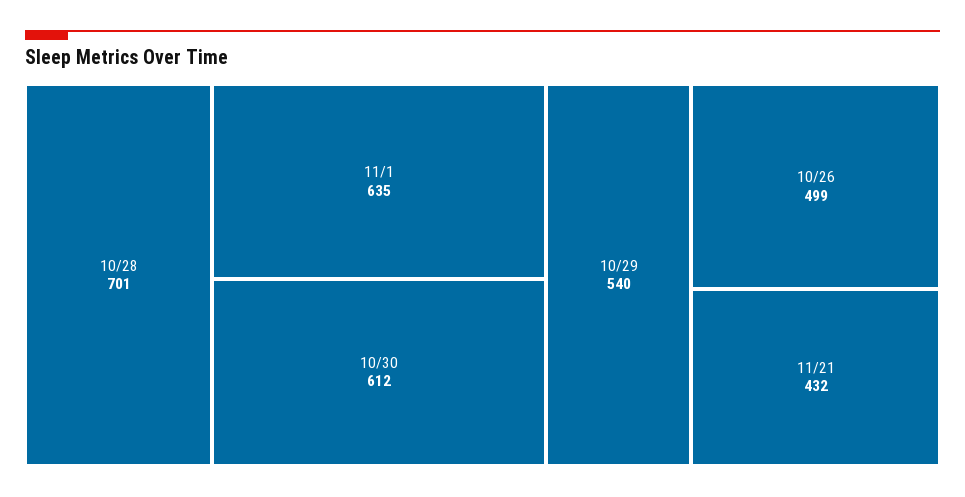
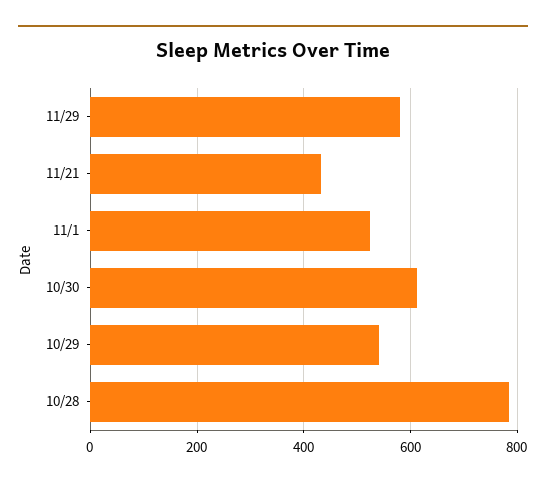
10/28: 701 -> 780
11/1: 635 -> 520
10/26: 499 -> none
11/29: none -> 580

